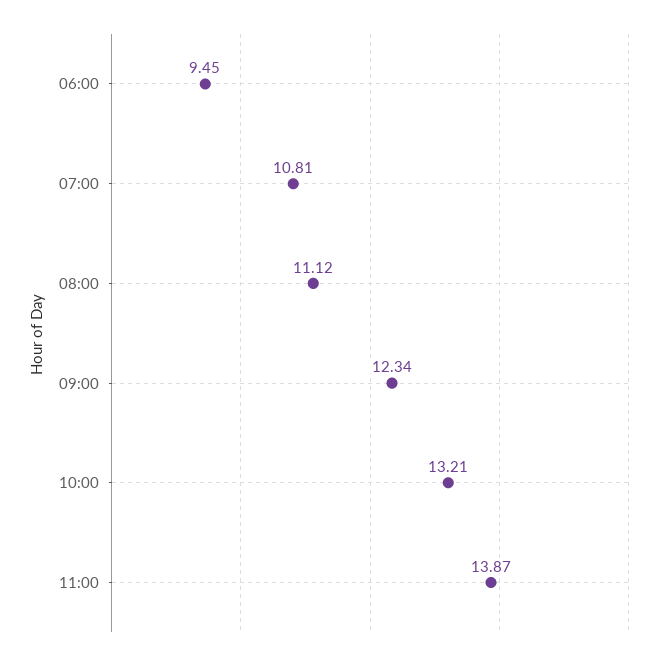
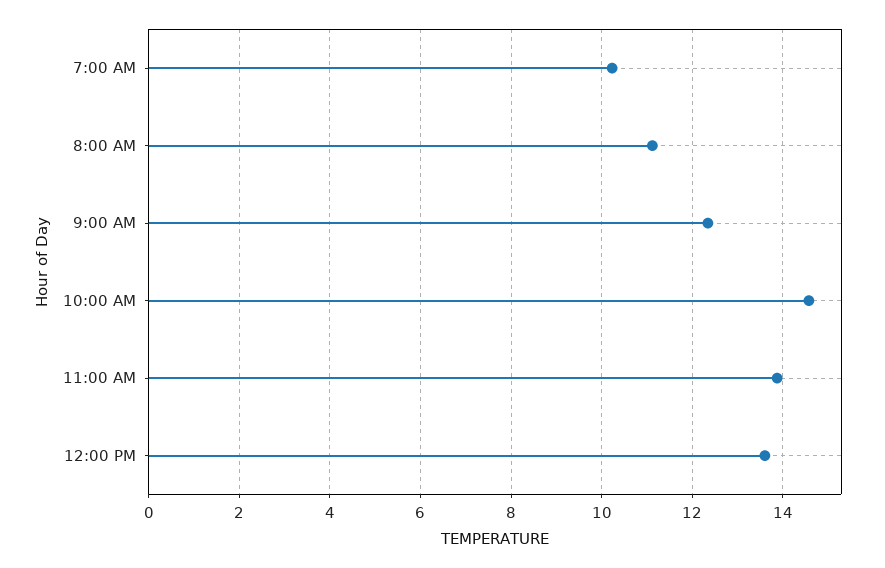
06:00: 9.45 -> none
07:00: 10.81 -> 10.2
10:00: 13.21 -> 14.6
12:00 PM: none -> 13.6

